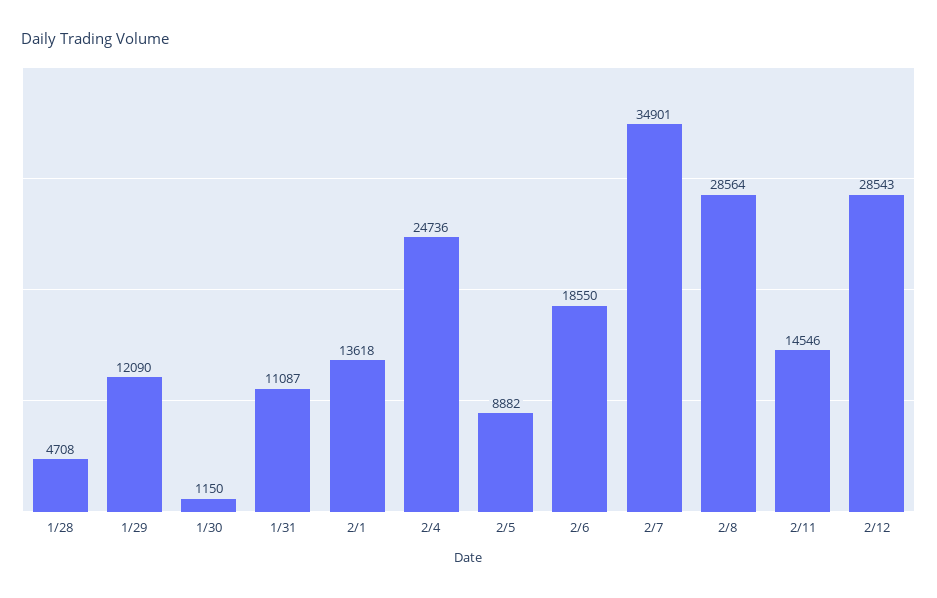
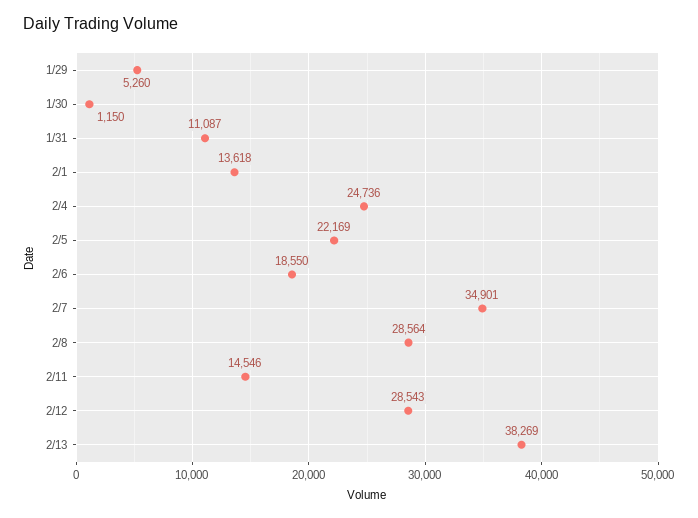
1/28: 4708 -> none
1/29: 12090 -> 5260
2/5: 8882 -> 22169
2/13: none -> 38269

